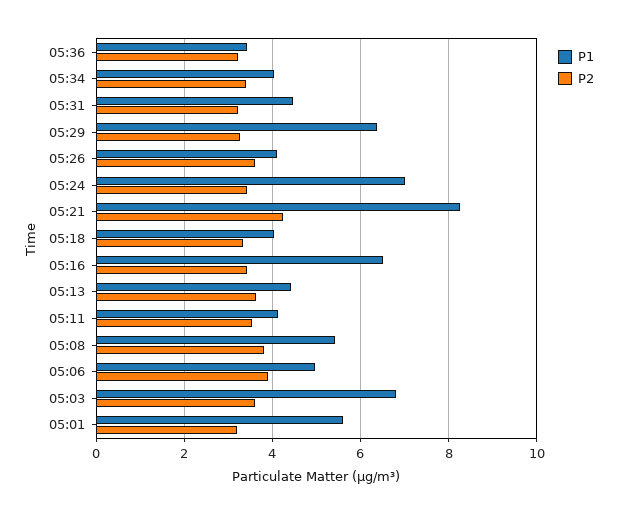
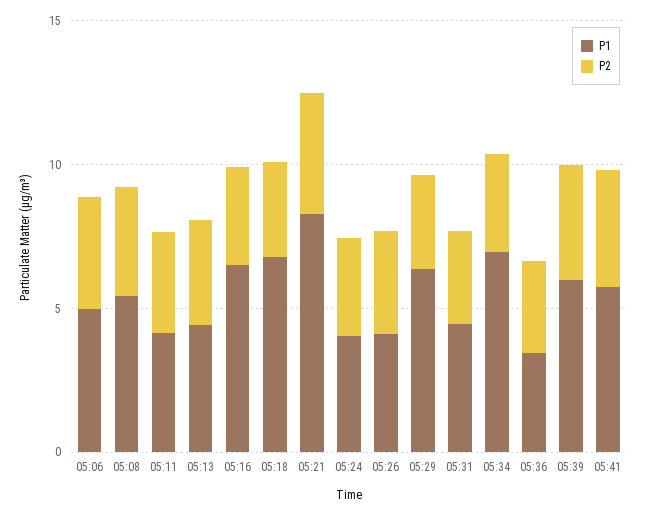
P1, 05:34: 4 -> 7
P1, 05:24: 7 -> 4
P1, 05:18: 4 -> 7
P1, 05:03: 6.8 -> none
P2, 05:03: 3.6 -> none
P1, 05:01: 5.6 -> none
P2, 05:01: 3.2 -> none
P1, 05:39: none -> 6
P2, 05:39: none -> 4
P1, 05:41: none -> 6
P2, 05:41: none -> 4

